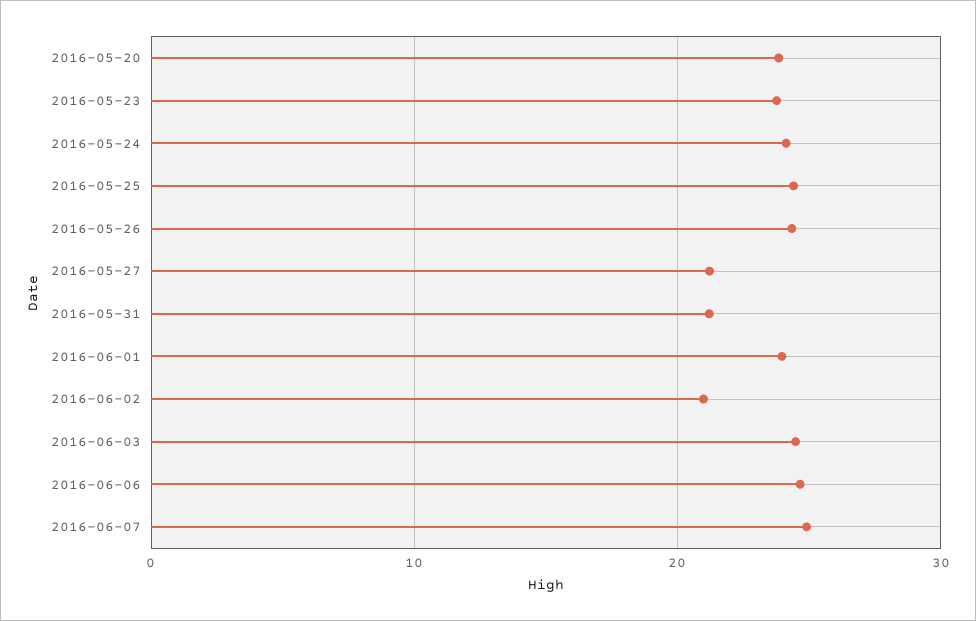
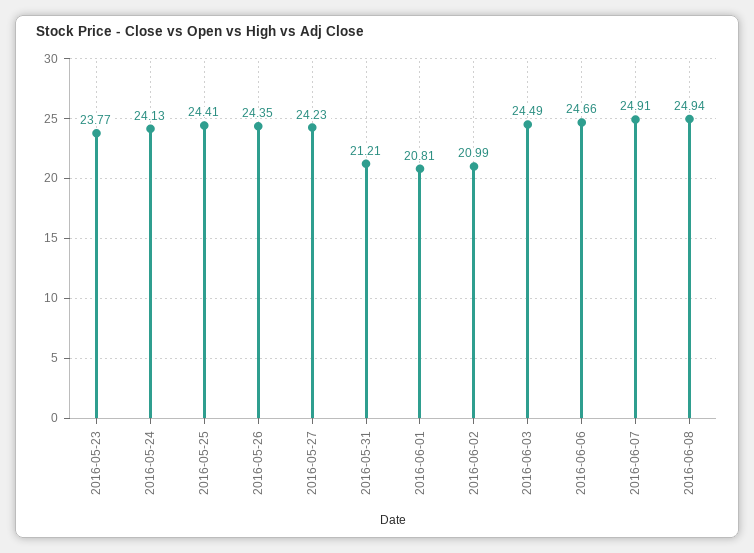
2016-05-20: 24 -> none
2016-05-27: 21 -> 24.23
2016-06-01: 24 -> 20.81
2016-06-08: none -> 24.94

